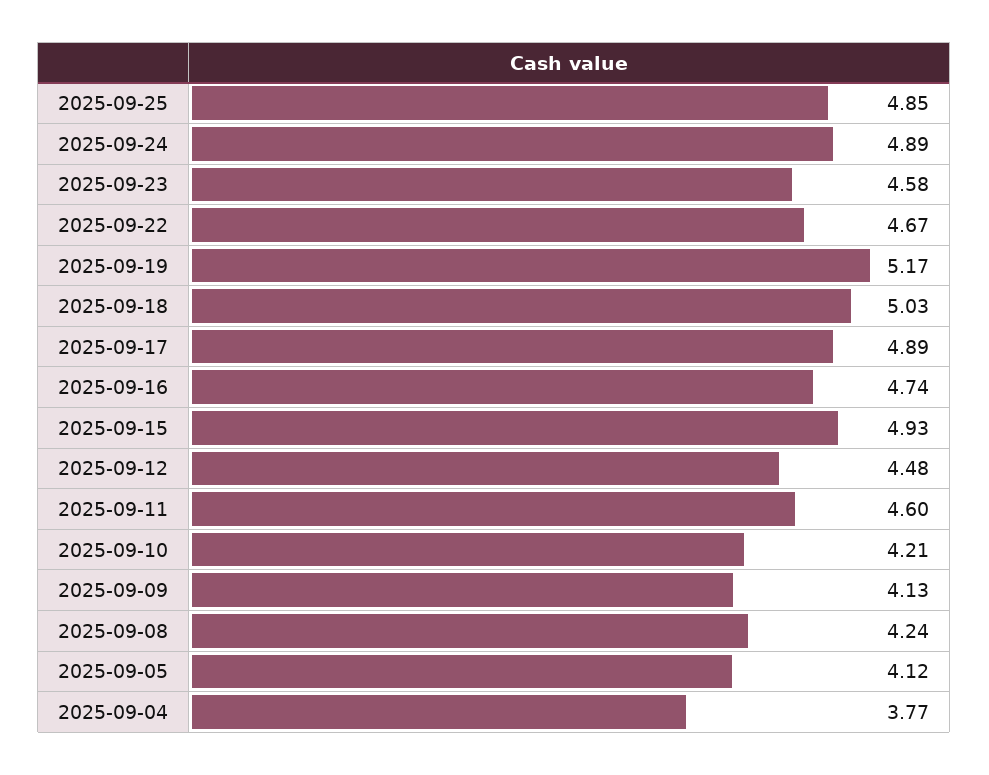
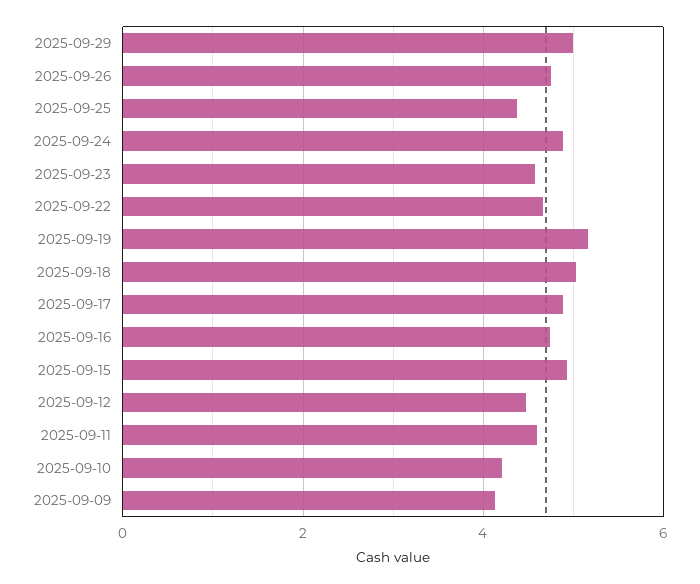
2025-09-25: 4.85 -> 4.4
2025-09-08: 4.24 -> none
2025-09-05: 4.12 -> none
2025-09-04: 3.77 -> none
2025-09-29: none -> 5
2025-09-26: none -> 4.8

